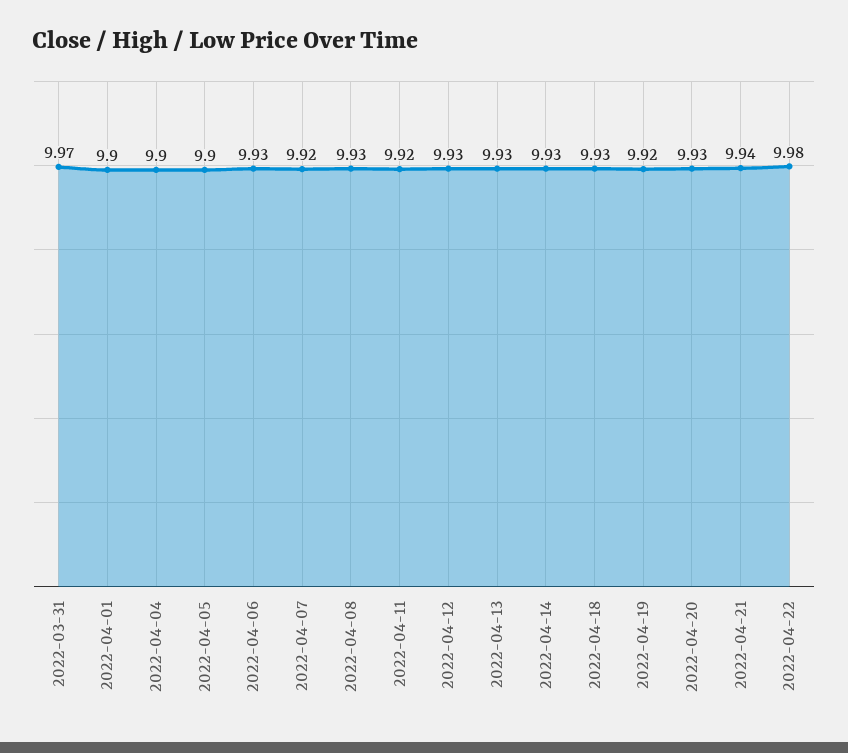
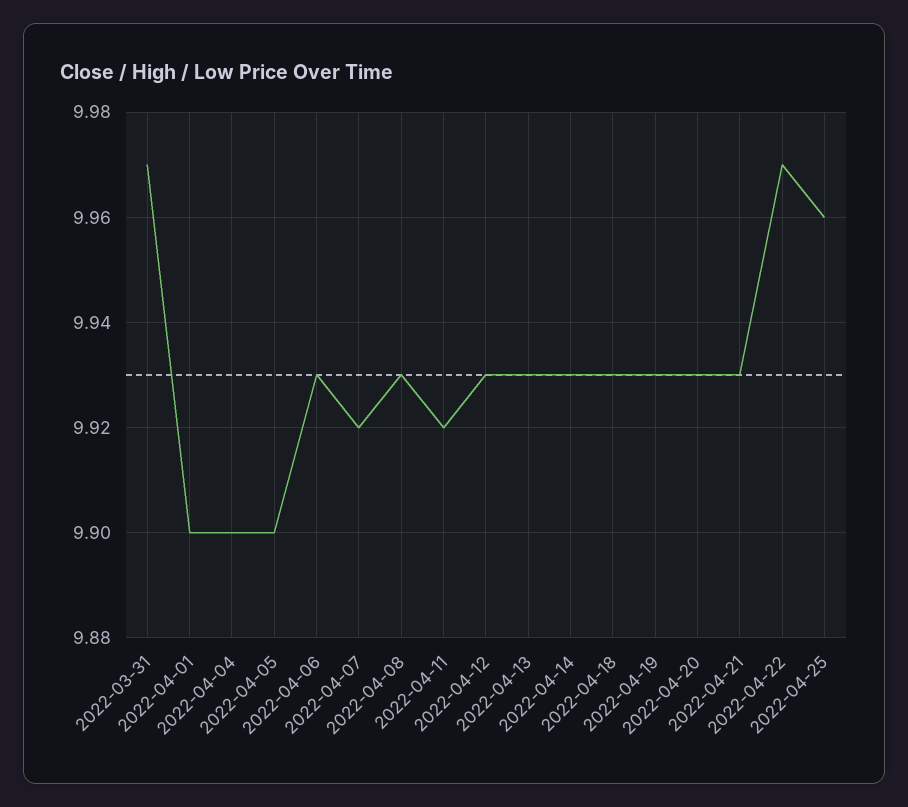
2022-04-19: 9.92 -> 9.93
2022-04-21: 9.94 -> 9.93
2022-04-22: 9.98 -> 9.97
2022-04-25: none -> 9.96

